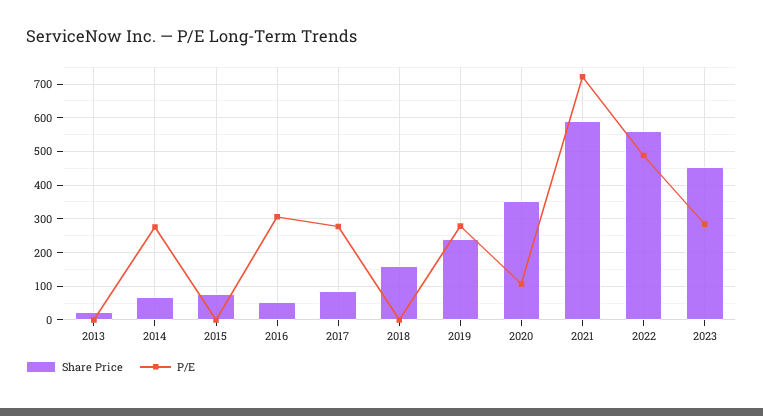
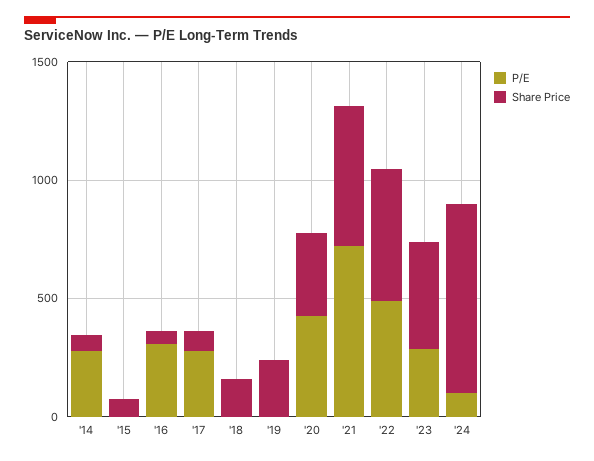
Share Price, 2013: 20 -> none
P/E, 2013: 0 -> none
P/E, 2019: 280 -> 0
P/E, 2020: 100 -> 400
P/E, '24: none -> 100
Share Price, '24: none -> 800

